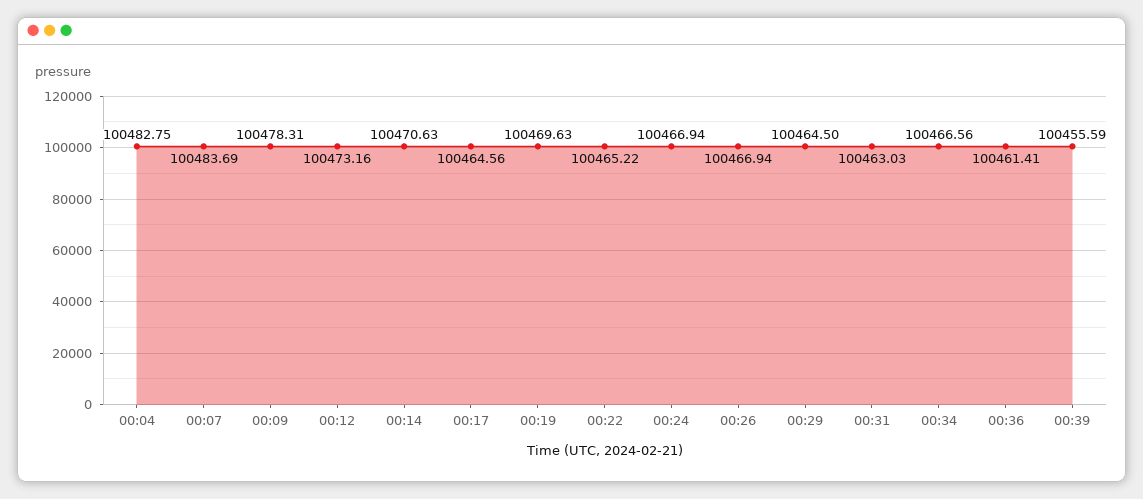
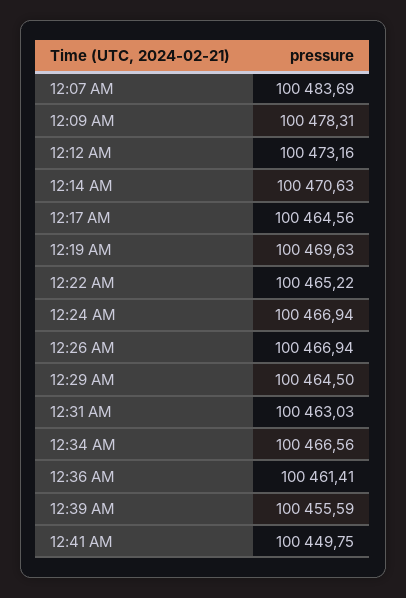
00:04: 100482.75 -> none
12:41 AM: none -> 100449.75

